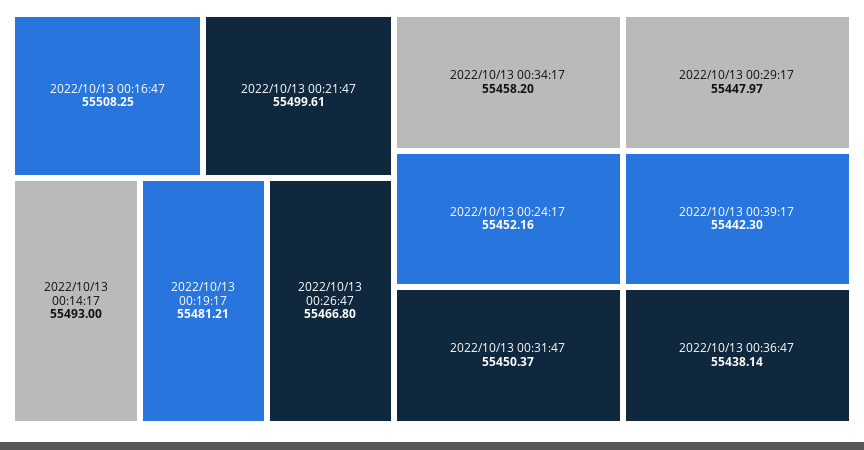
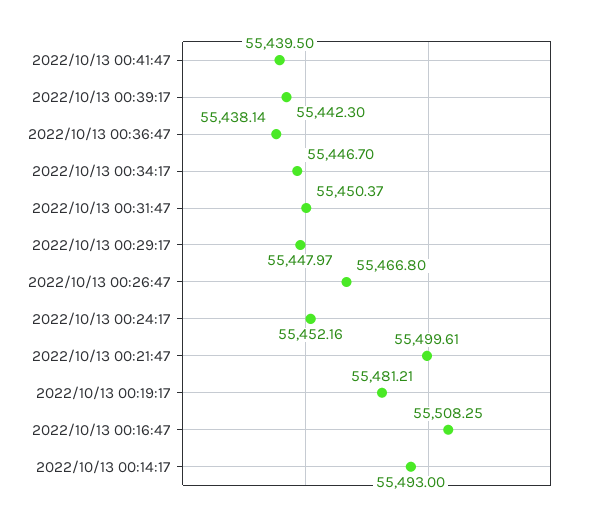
2022/10/13 00:34:17: 55458.2 -> 55446.7
2022/10/13 00:41:47: none -> 55439.5

